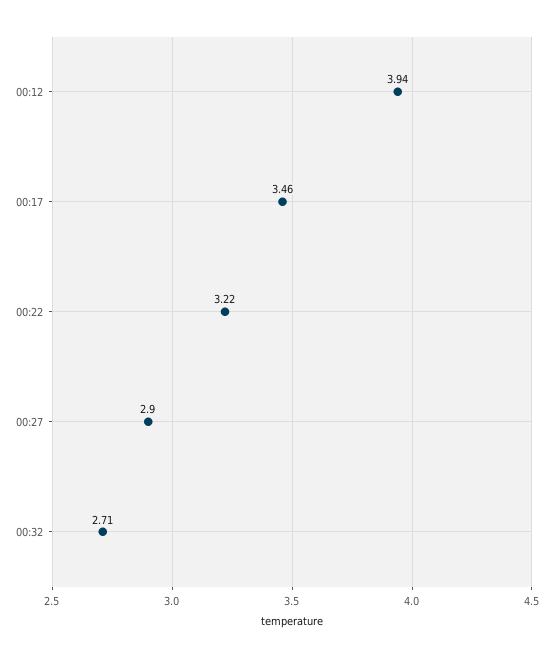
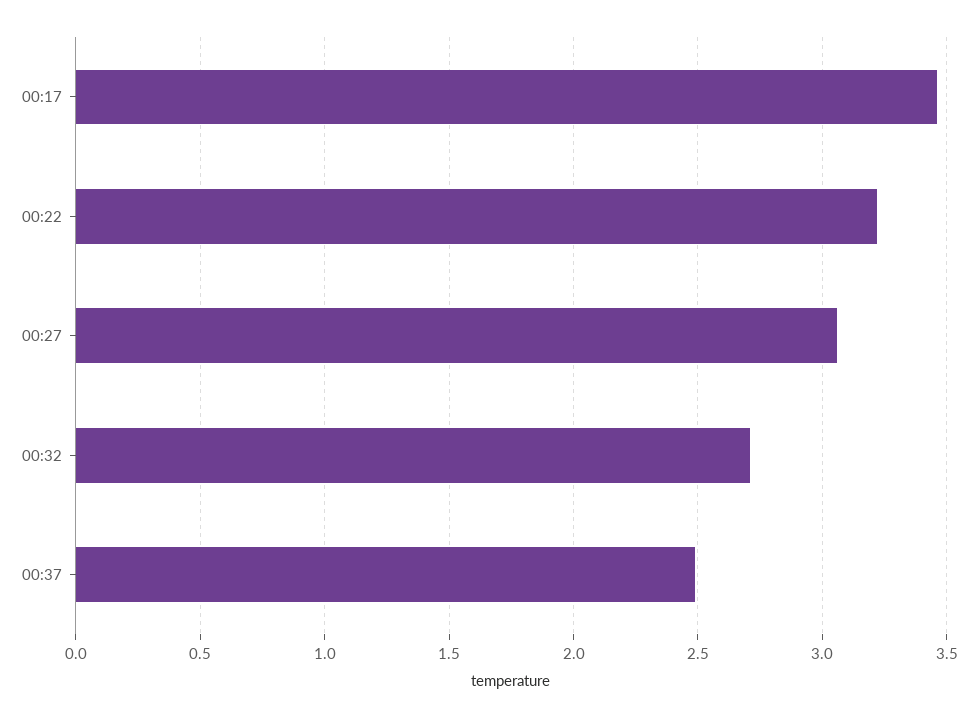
00:12: 3.94 -> none
00:27: 2.9 -> 3.05
00:37: none -> 2.5

